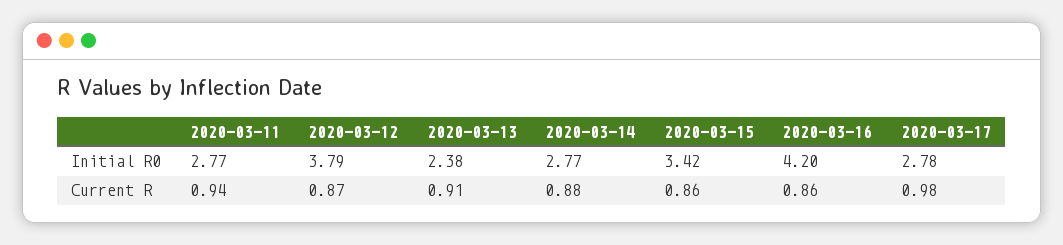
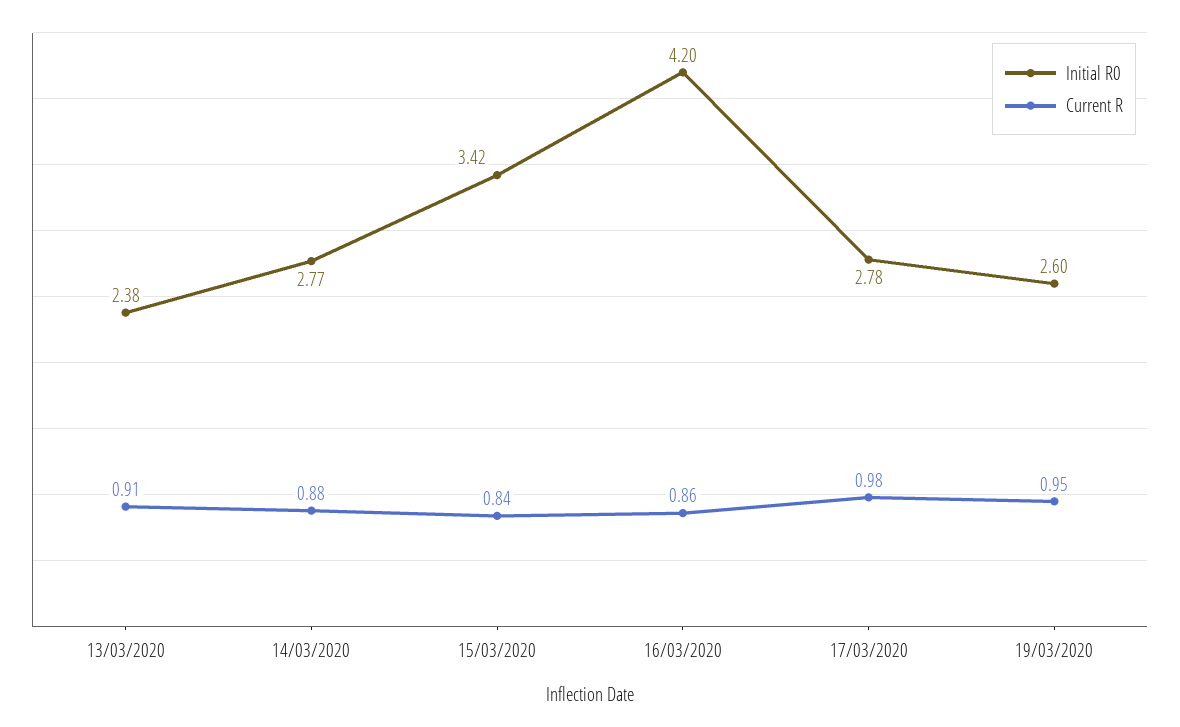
Initial R0, 2020-03-11: 2.77 -> none
Initial R0, 2020-03-12: 3.79 -> none
Current R, 2020-03-11: 0.94 -> none
Current R, 2020-03-12: 0.87 -> none
Current R, 2020-03-15: 0.86 -> 0.84
Initial R0, 19/03/2020: none -> 2.6
Current R, 19/03/2020: none -> 0.95

